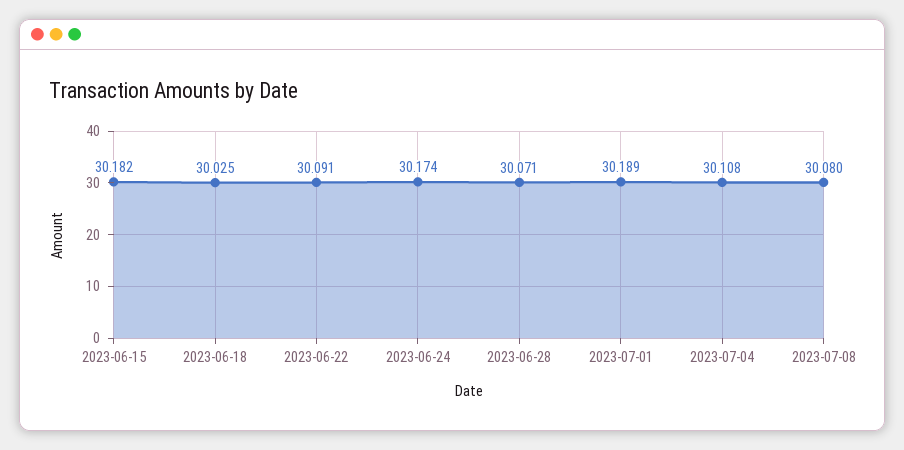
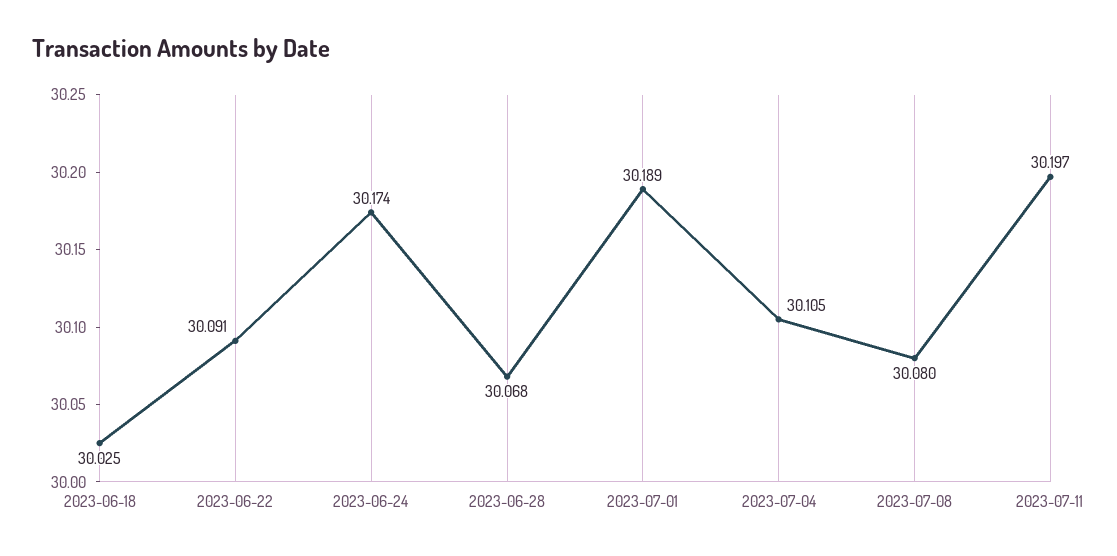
2023-06-15: 30.182 -> none
2023-06-28: 30.071 -> 30.068
2023-07-04: 30.108 -> 30.105
2023-07-11: none -> 30.197

